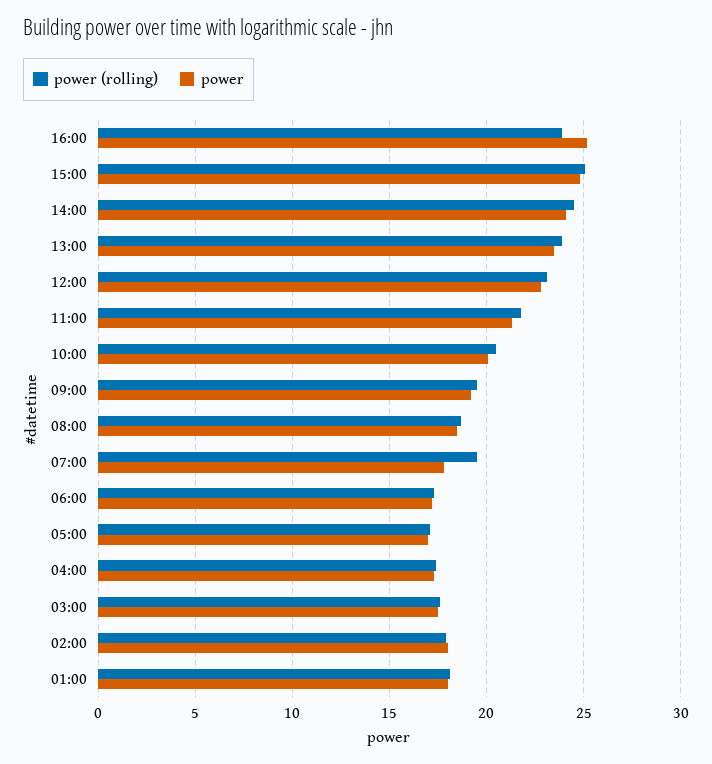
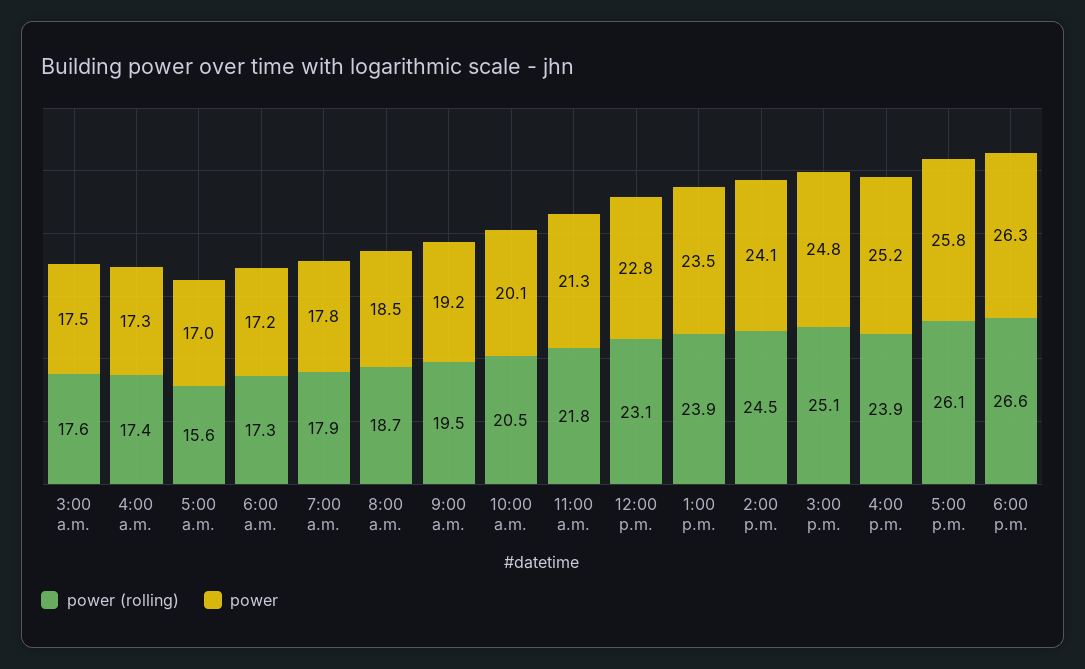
power (rolling), 07:00: 19.5 -> 17.9
power (rolling), 05:00: 17 -> 15.6
power (rolling), 02:00: 18 -> none
power, 02:00: 18 -> none
power (rolling), 01:00: 18 -> none
power, 01:00: 18 -> none
power (rolling), 5:00 p.m.: none -> 26.1
power, 5:00 p.m.: none -> 25.8
power (rolling), 6:00 p.m.: none -> 26.6
power, 6:00 p.m.: none -> 26.3

